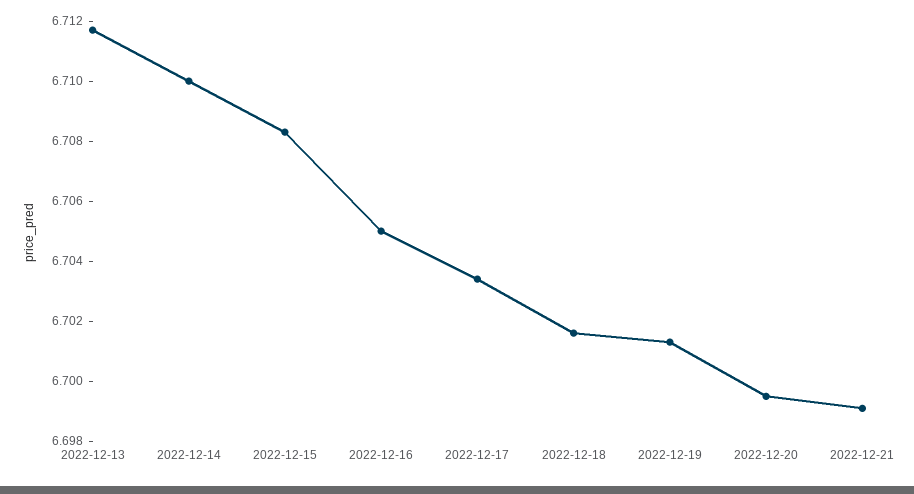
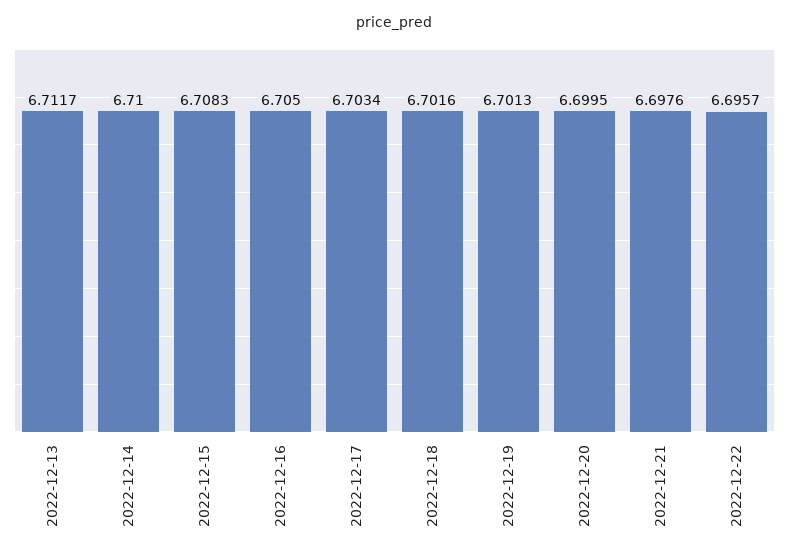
2022-12-21: 6.699 -> 6.6976
2022-12-22: none -> 6.6957

